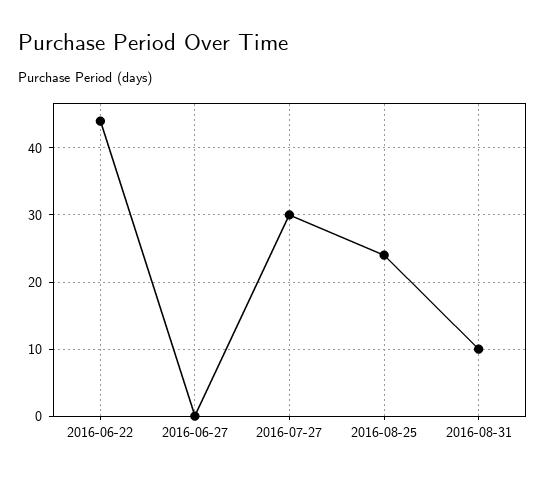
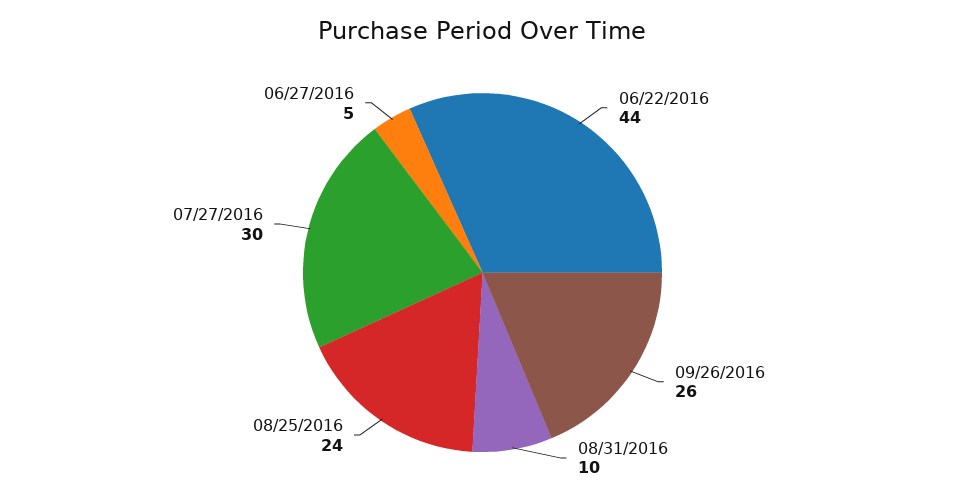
2016-06-27: 0 -> 5
09/26/2016: none -> 26

